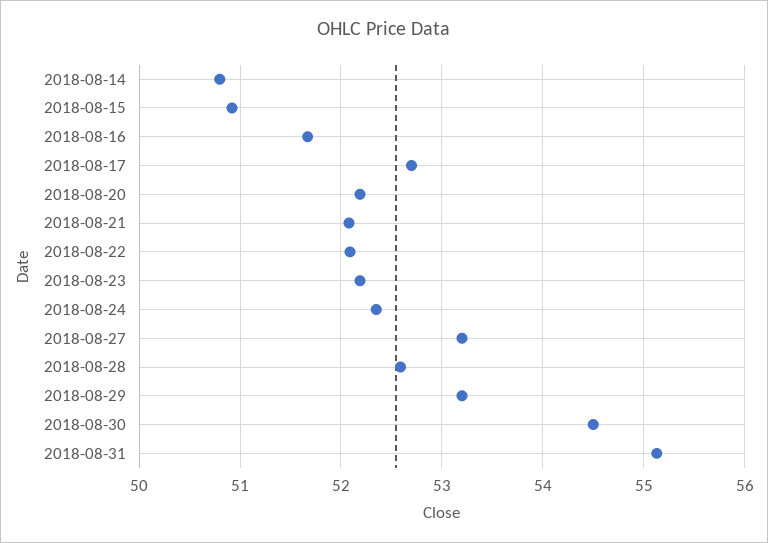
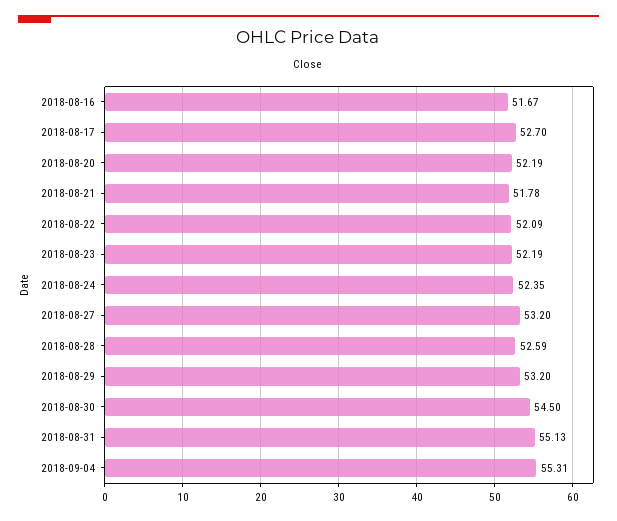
2018-08-14: 50.8 -> none
2018-08-15: 50.9 -> none
2018-08-21: 52.1 -> 51.78
2018-09-04: none -> 55.31

